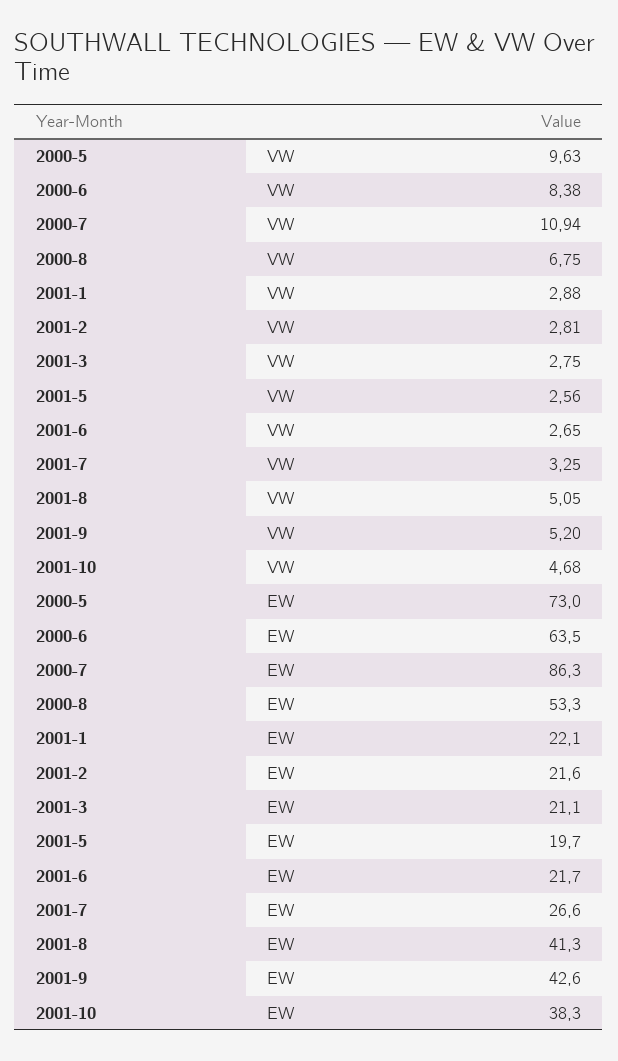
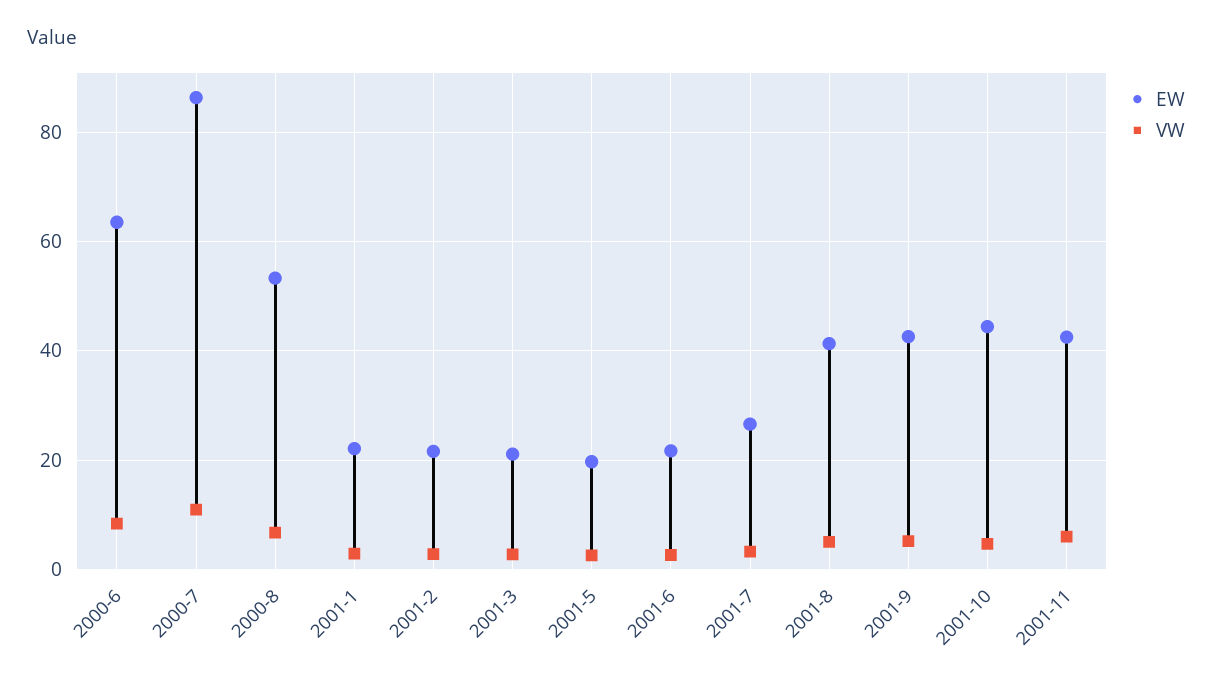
VW, 2000-5: 9.63 -> none
EW, 2000-5: 73 -> none
EW, 2001-10: 38.3 -> 44
EW, 2001-11: none -> 42
VW, 2001-11: none -> 6

